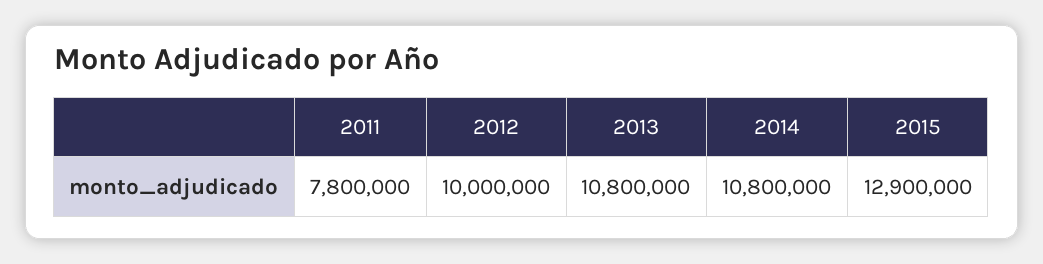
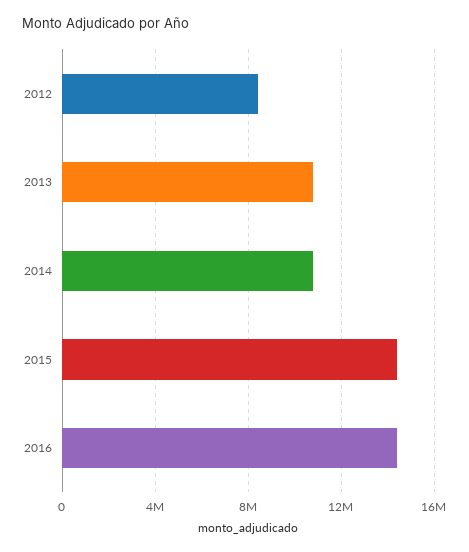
2011: 7800000 -> none
2012: 10000000 -> 8500000
2015: 12900000 -> 14500000
2016: none -> 14500000

